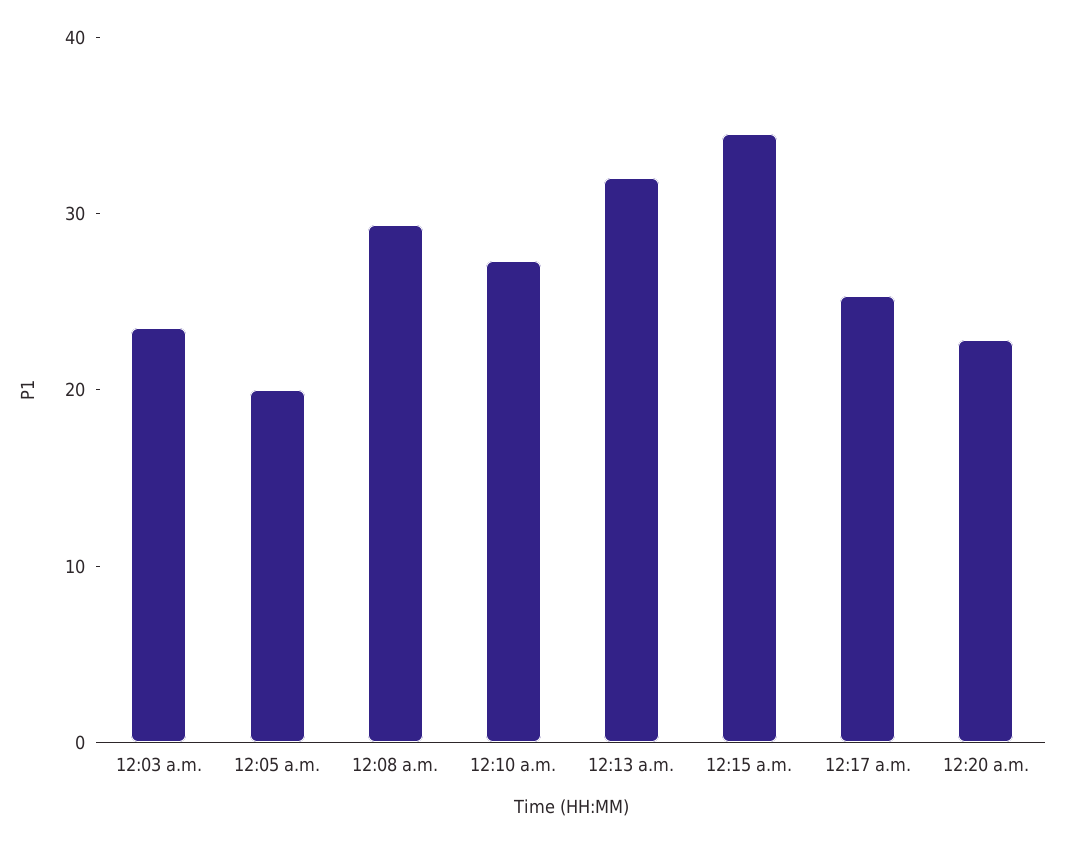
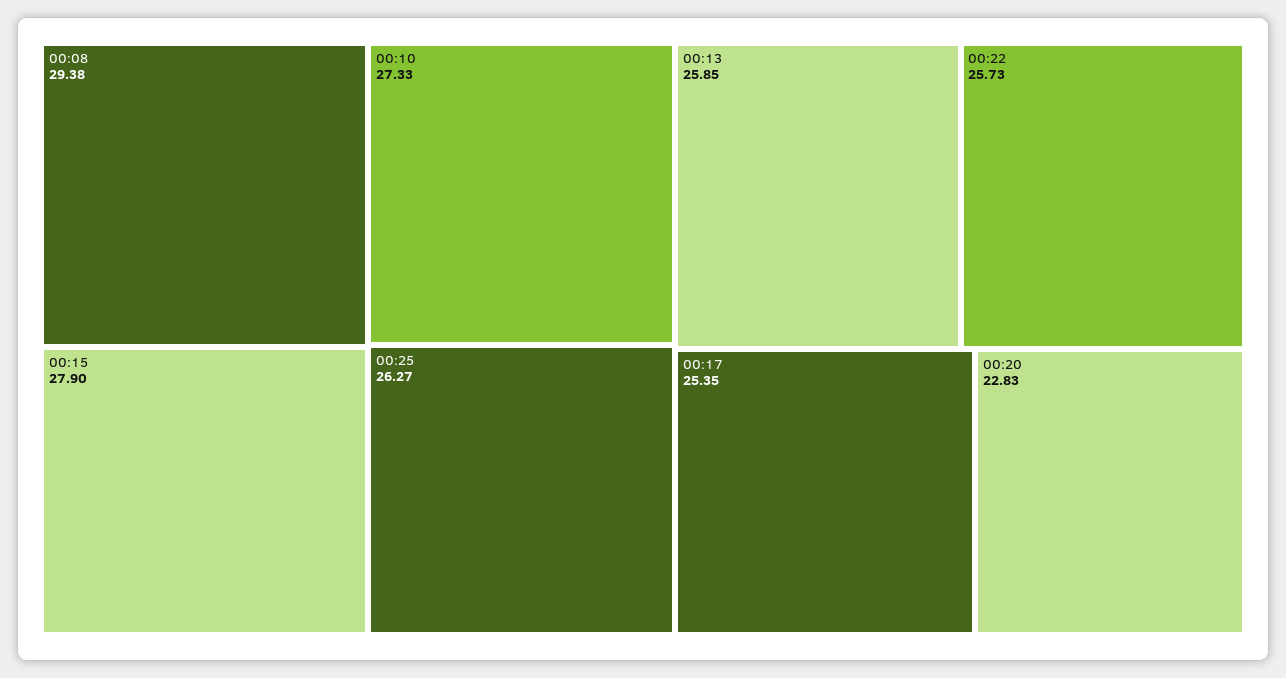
12:03 a.m.: 24 -> none
12:05 a.m.: 20 -> none
12:13 a.m.: 32 -> 25.85
12:15 a.m.: 34 -> 27.9
00:25: none -> 26.27
00:22: none -> 25.73

